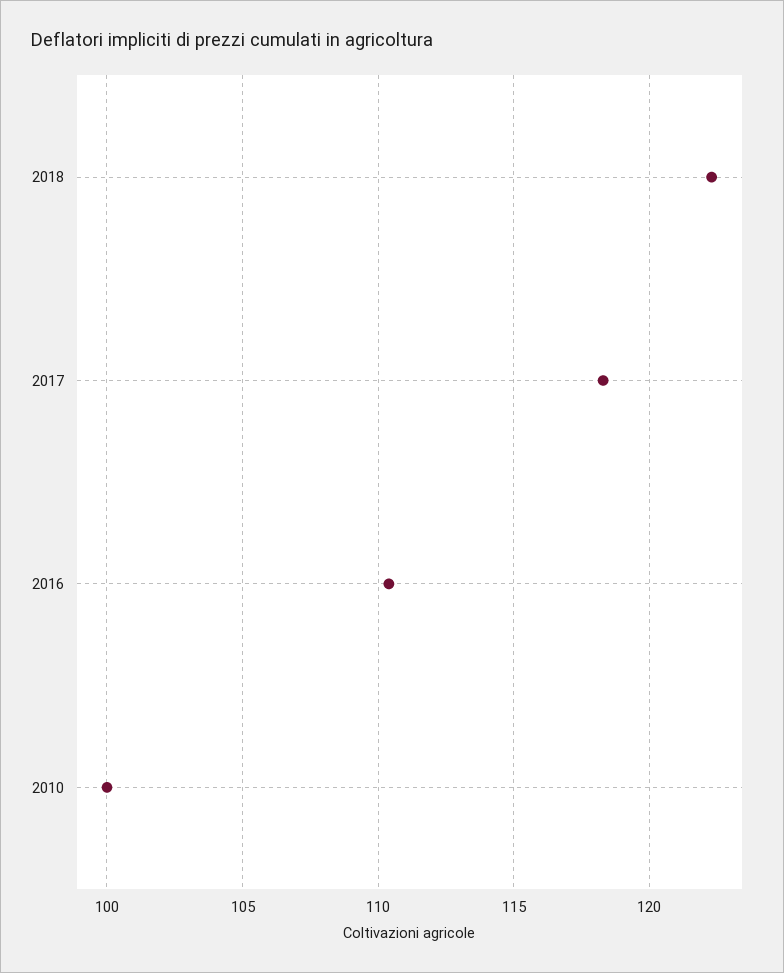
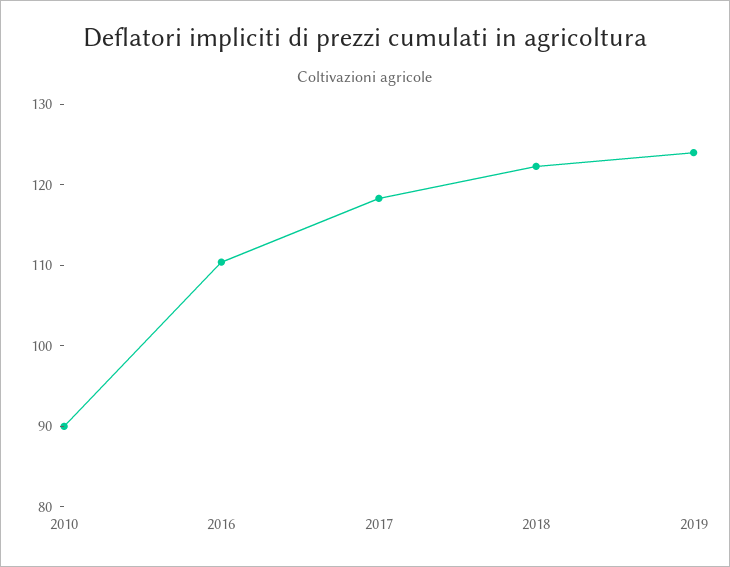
2010: 100 -> 90
2019: none -> 124

